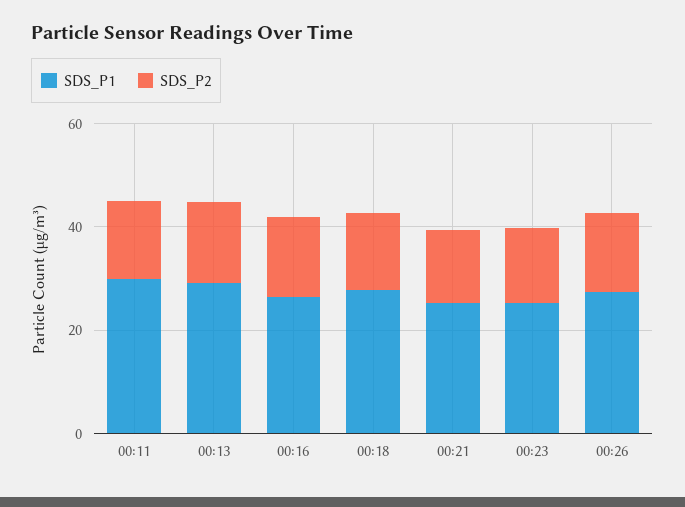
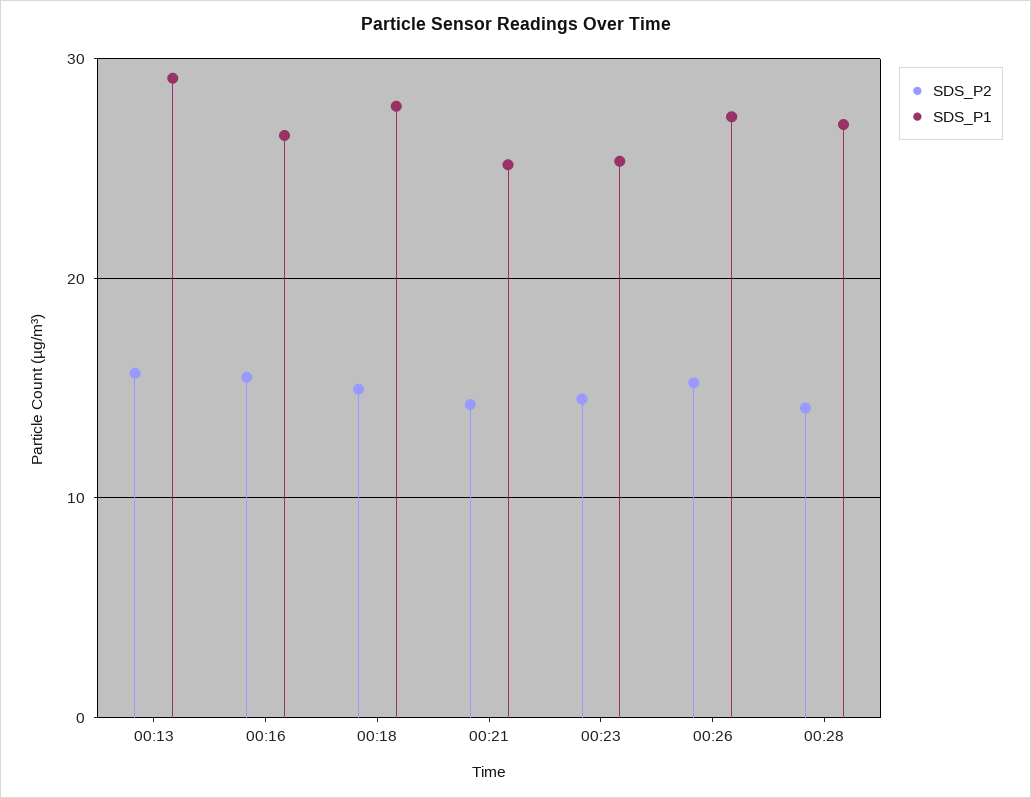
SDS_P1, 00:11: 30 -> none
SDS_P2, 00:11: 15 -> none
SDS_P2, 00:28: none -> 14
SDS_P1, 00:28: none -> 27

